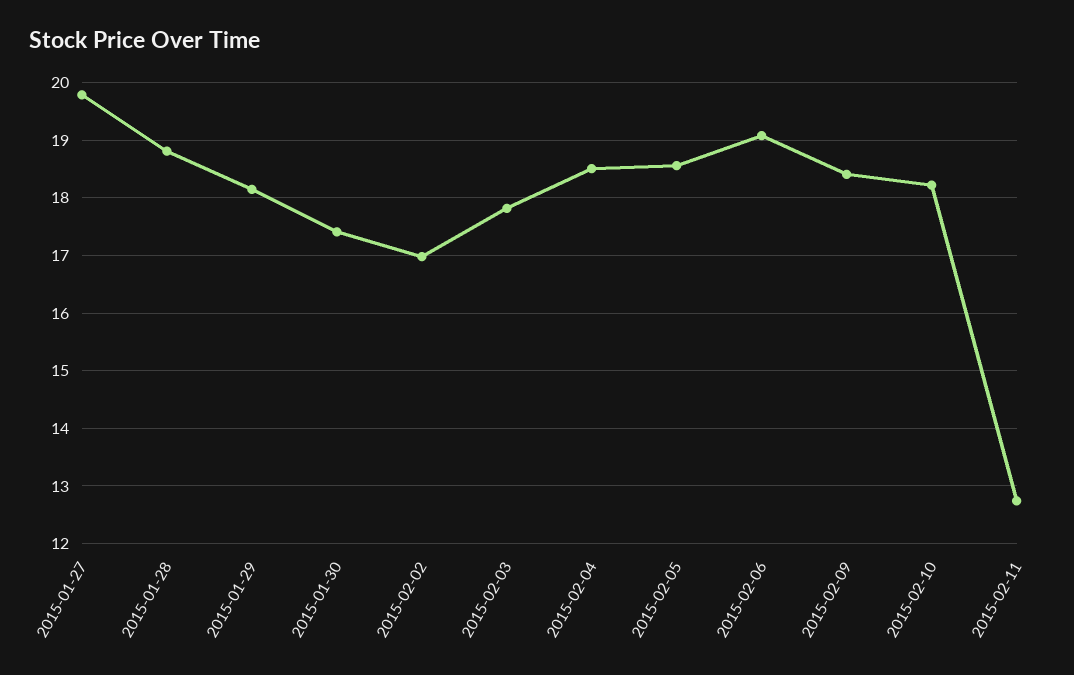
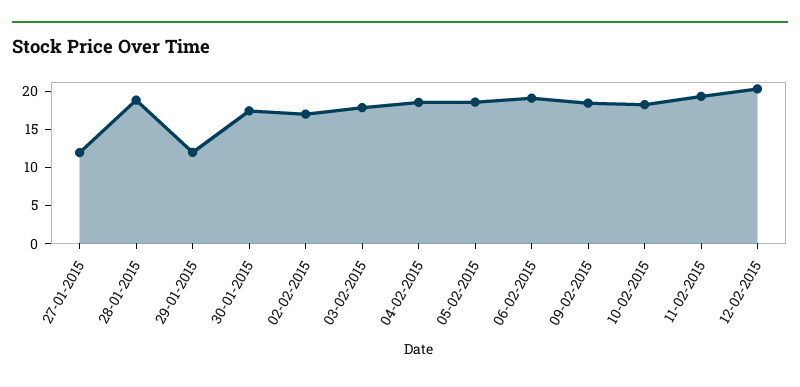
2015-01-27: 19.8 -> 12.5
2015-01-29: 18.2 -> 12.5
2015-02-11: 12.8 -> 20
12-02-2015: none -> 20

